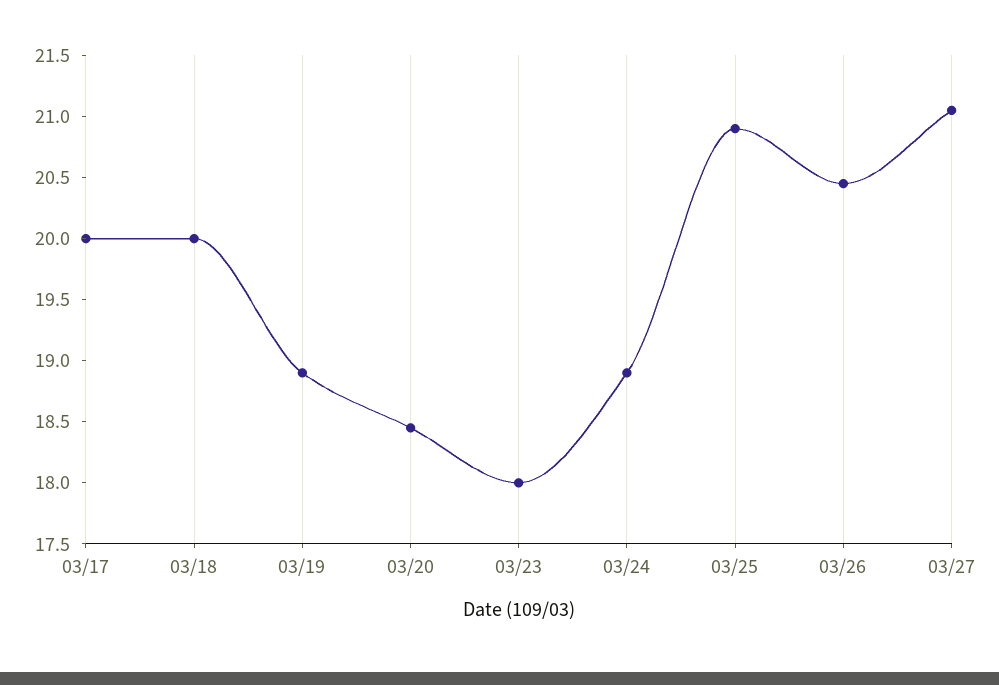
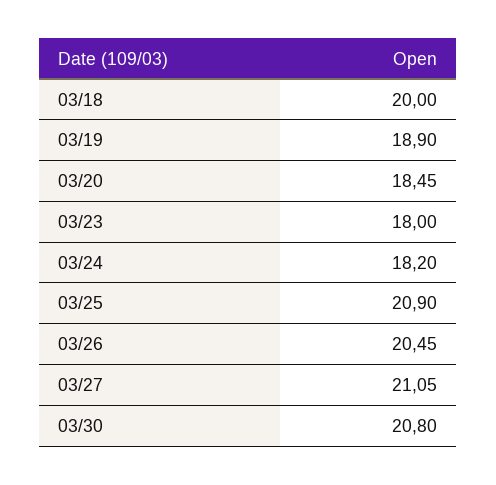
03/17: 20 -> none
03/24: 18.9 -> 18.2
03/30: none -> 20.8

